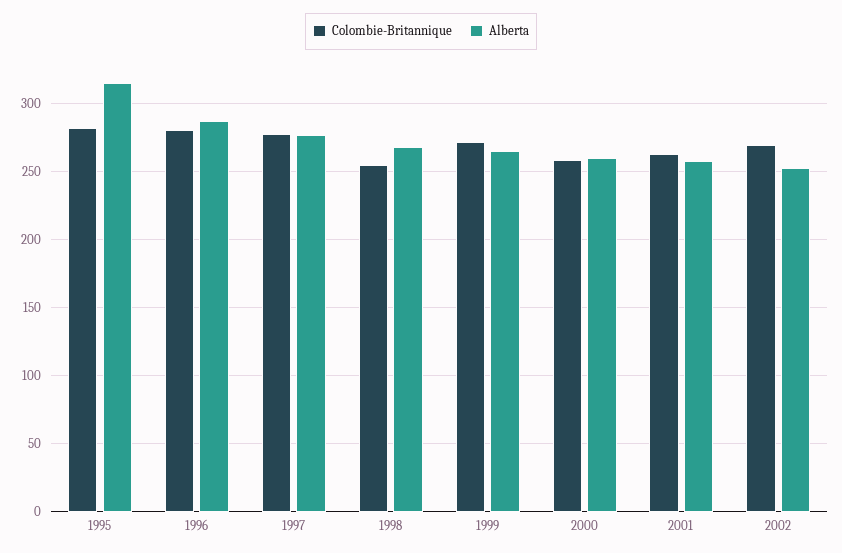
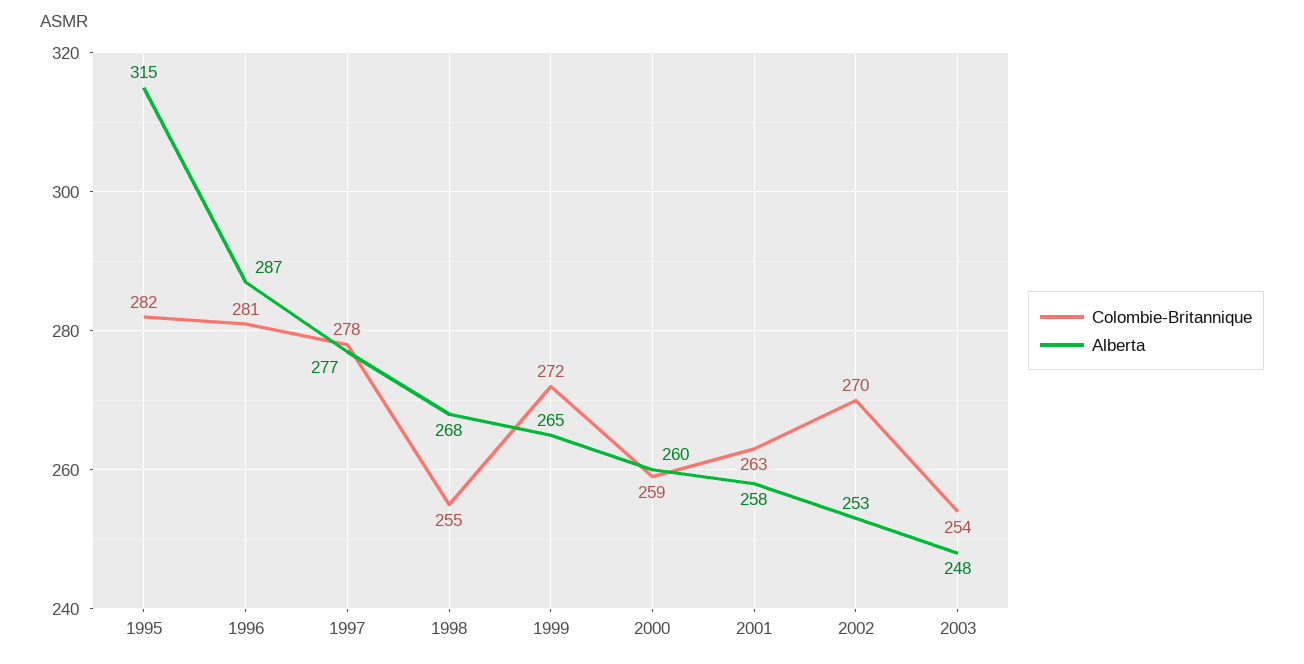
Colombie-Britannique, 2003: none -> 254
Alberta, 2003: none -> 248

